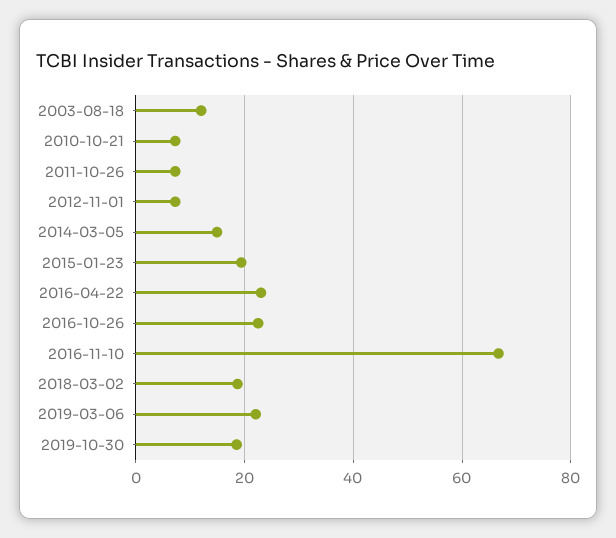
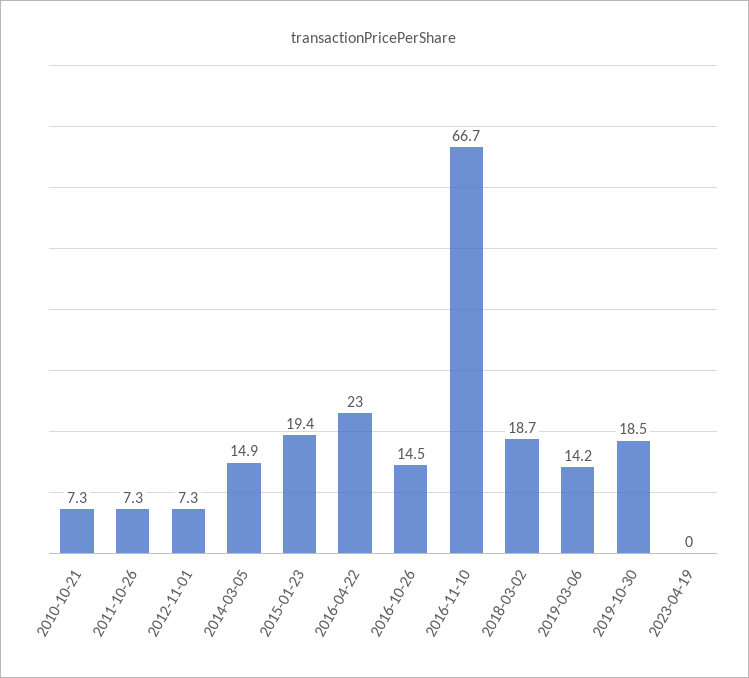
2003-08-18: 12 -> none
2016-10-26: 22 -> 14.5
2019-03-06: 22 -> 14.2
2023-04-19: none -> 0

